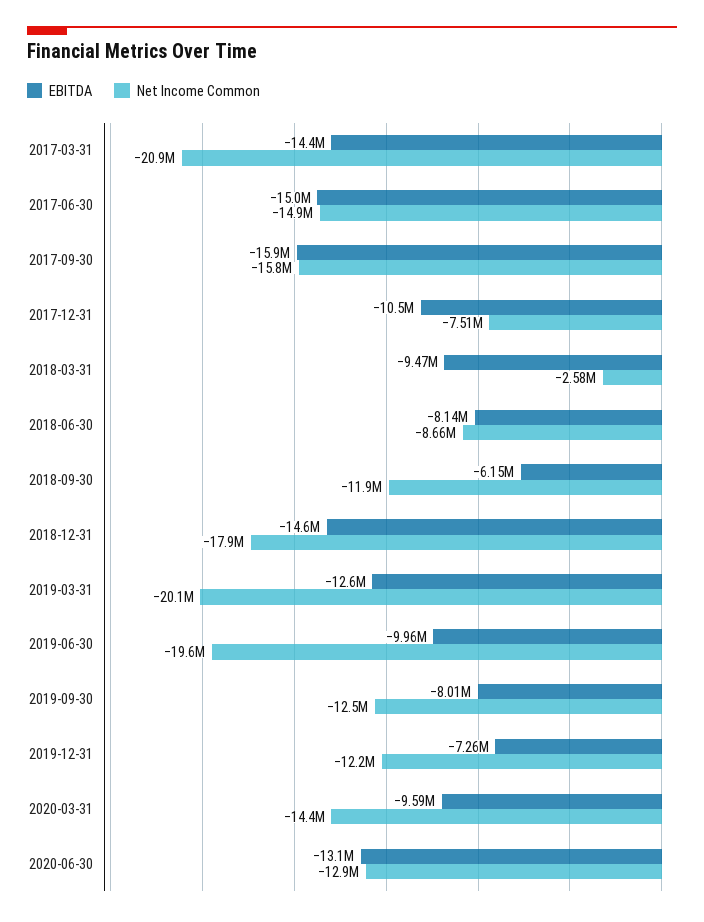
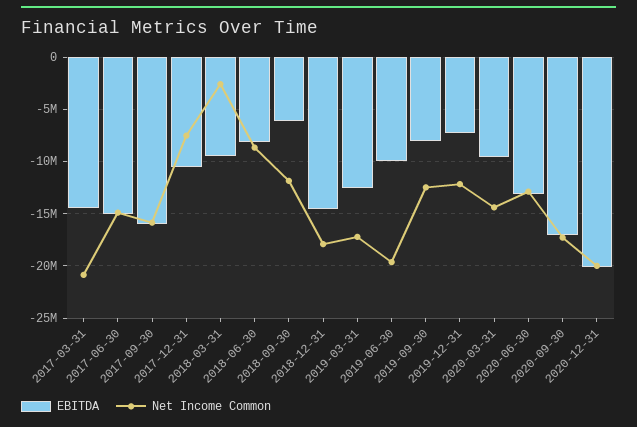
Net Income Common, 2019-03-31: -20100000 -> -17000000
EBITDA, 2020-09-30: none -> -17000000
Net Income Common, 2020-09-30: none -> -17000000
EBITDA, 2020-12-31: none -> -20000000
Net Income Common, 2020-12-31: none -> -20000000

